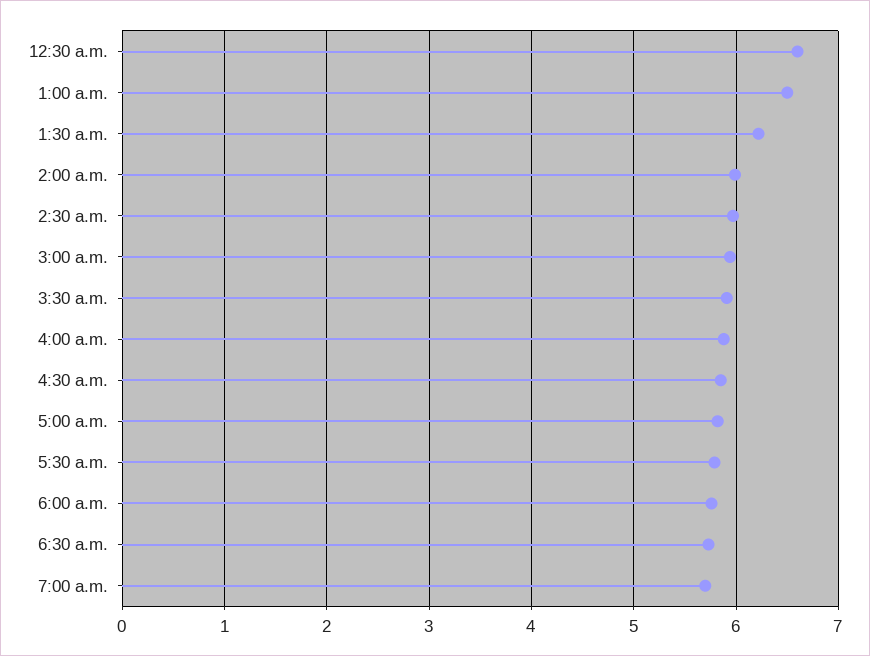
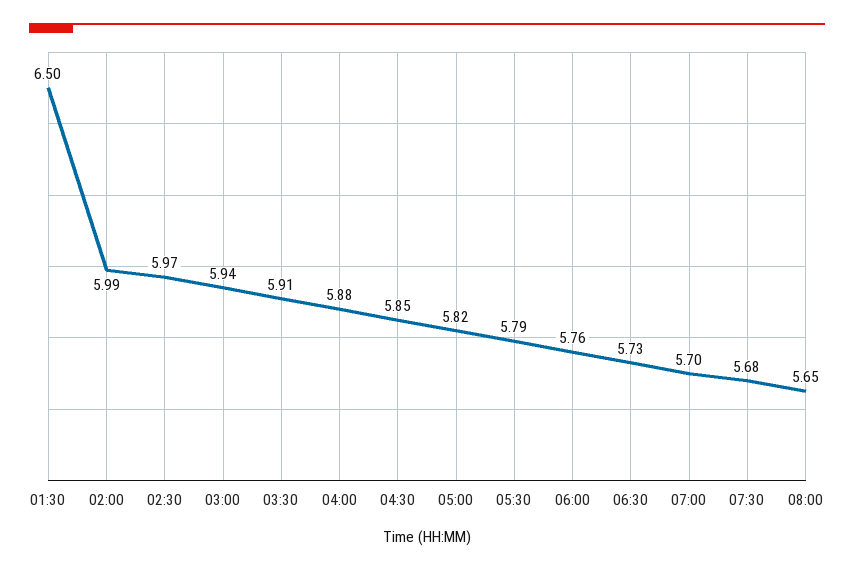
12:30 a.m.: 6.6 -> none
1:00 a.m.: 6.5 -> none
1:30 a.m.: 6.2 -> 6.5
07:30: none -> 5.68
08:00: none -> 5.65

